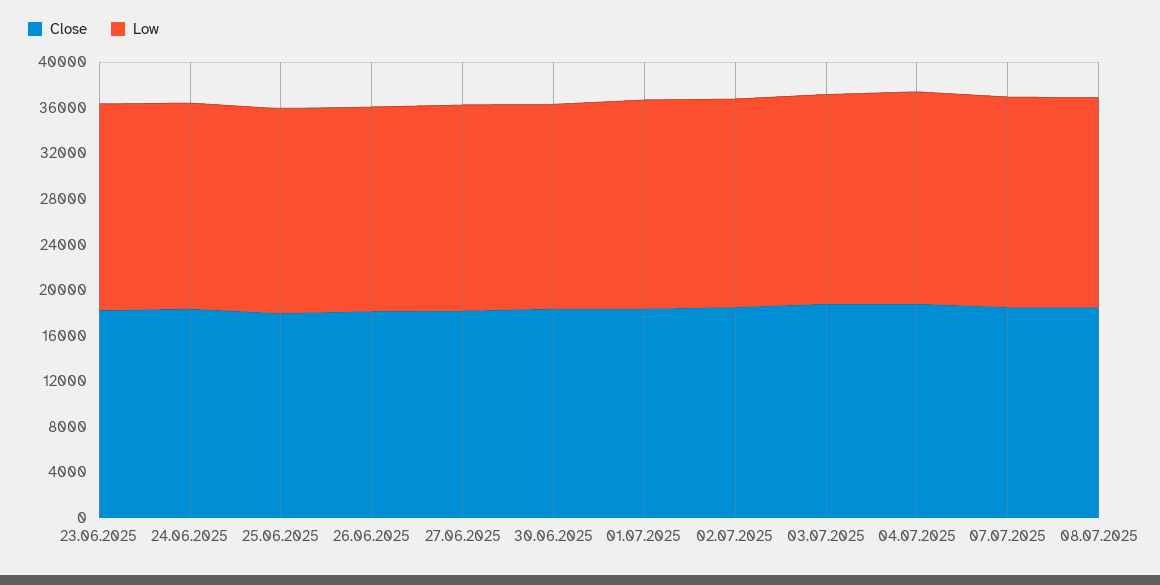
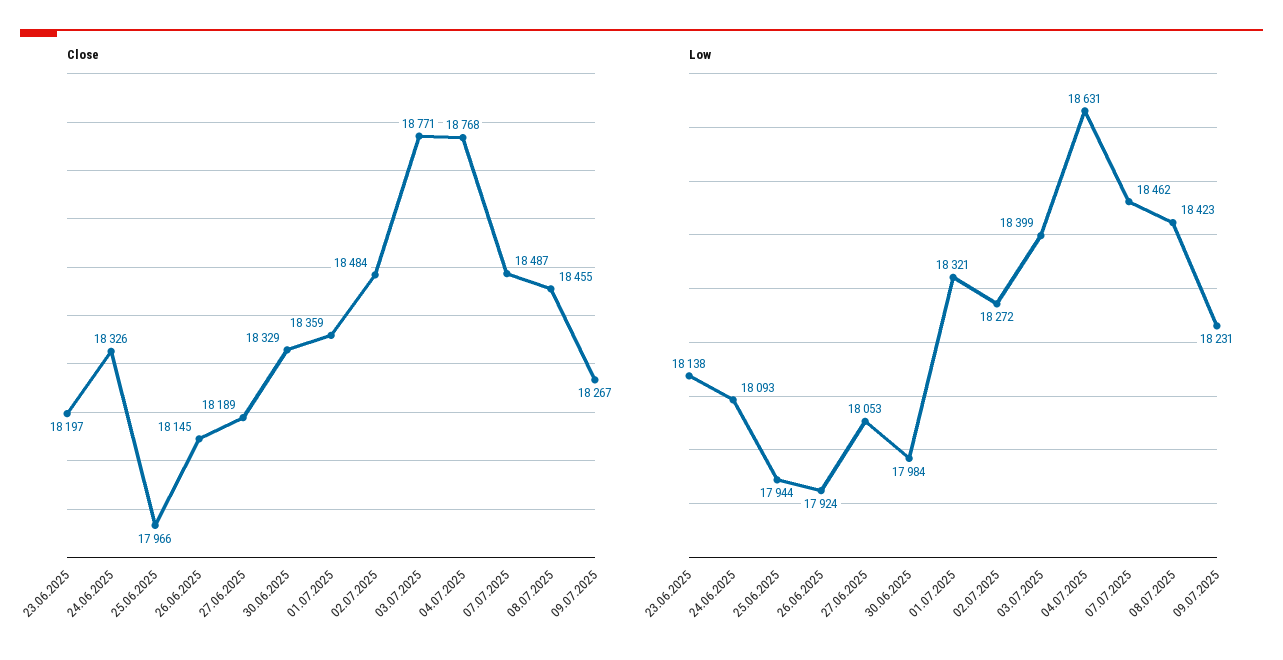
Close, 09.07.2025: none -> 18267
Low, 09.07.2025: none -> 18231

